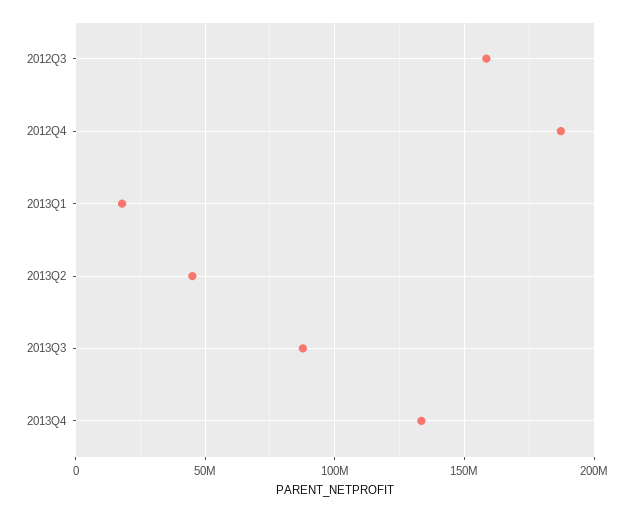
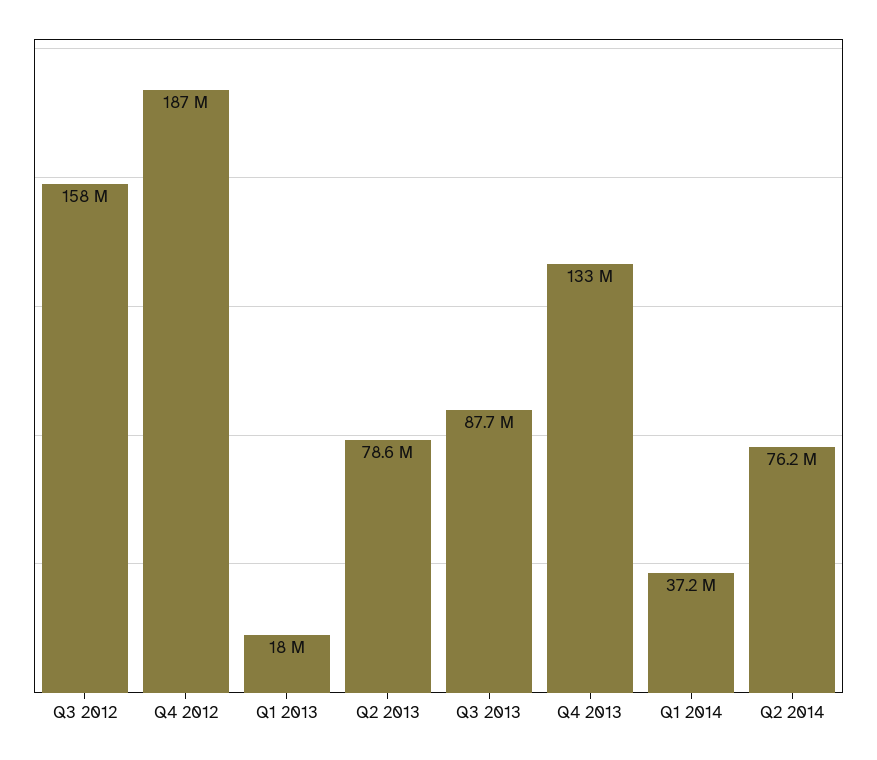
2013Q2: 45000000 -> 78600000
Q1 2014: none -> 37200000
Q2 2014: none -> 76200000

